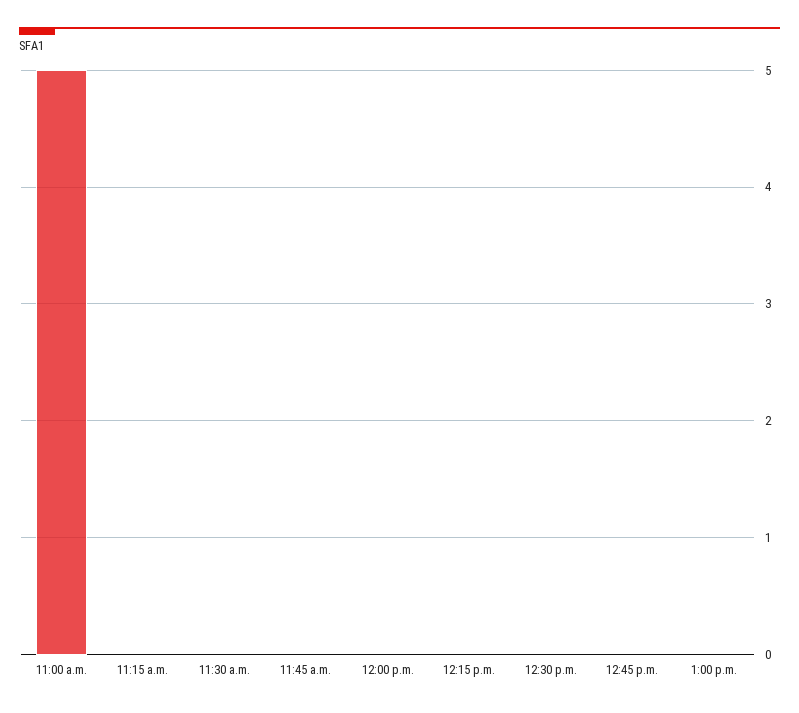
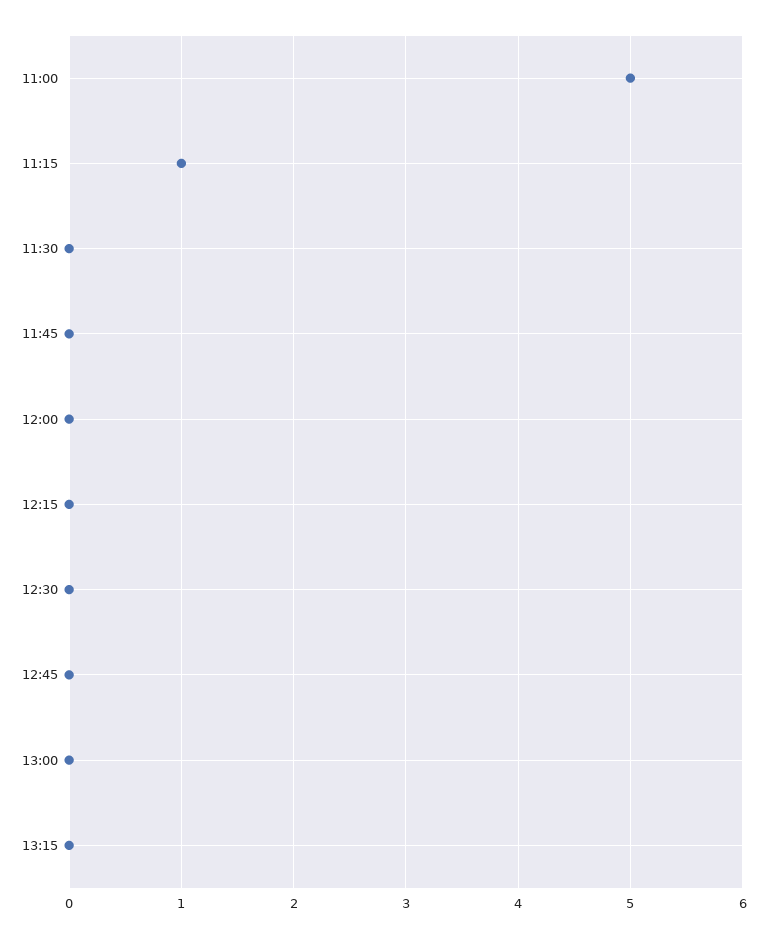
11:15 a.m.: 0 -> 1
13:15: none -> 0

